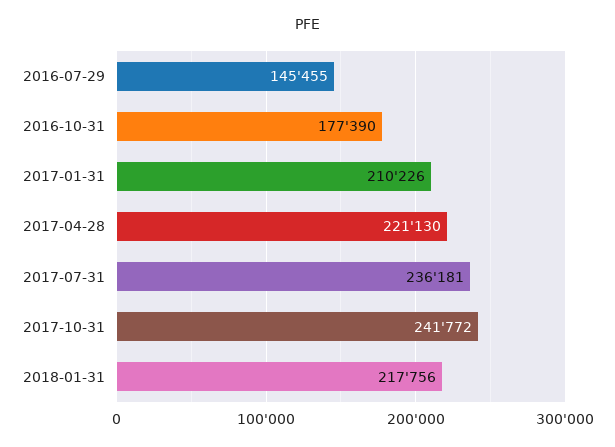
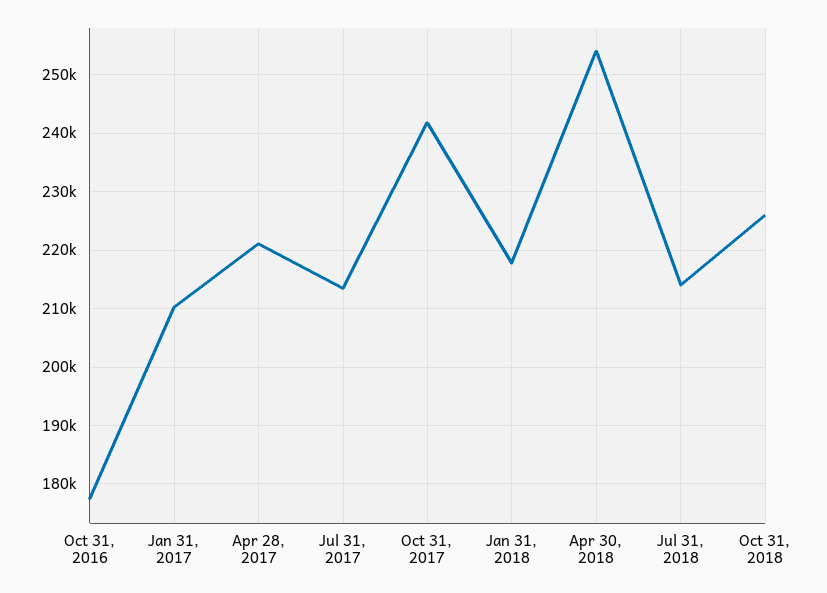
2016-07-29: 145455 -> none
2017-07-31: 236181 -> 214000
Apr 30, 2018: none -> 254000
Jul 31, 2018: none -> 214000
Oct 31, 2018: none -> 226000

